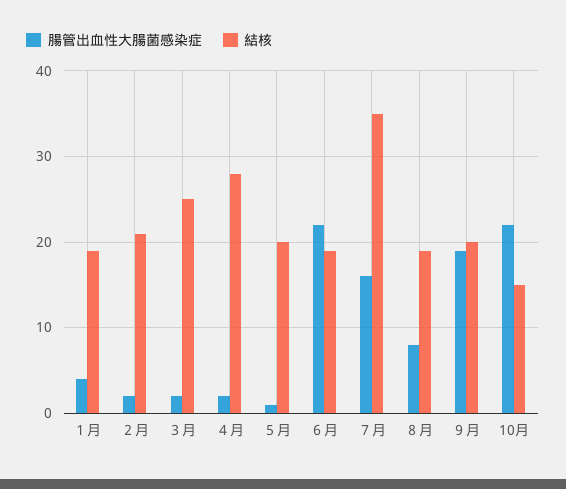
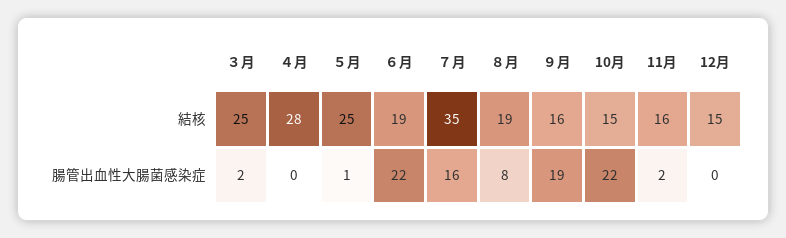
腸管出血性大腸菌感染症, １月: 4 -> none
結核, １月: 19 -> none
腸管出血性大腸菌感染症, ２月: 2 -> none
結核, ２月: 21 -> none
腸管出血性大腸菌感染症, ４月: 2 -> 0
結核, ５月: 20 -> 25
結核, ９月: 20 -> 16
結核, 11月: none -> 16
結核, 12月: none -> 15
腸管出血性大腸菌感染症, 11月: none -> 2
腸管出血性大腸菌感染症, 12月: none -> 0

